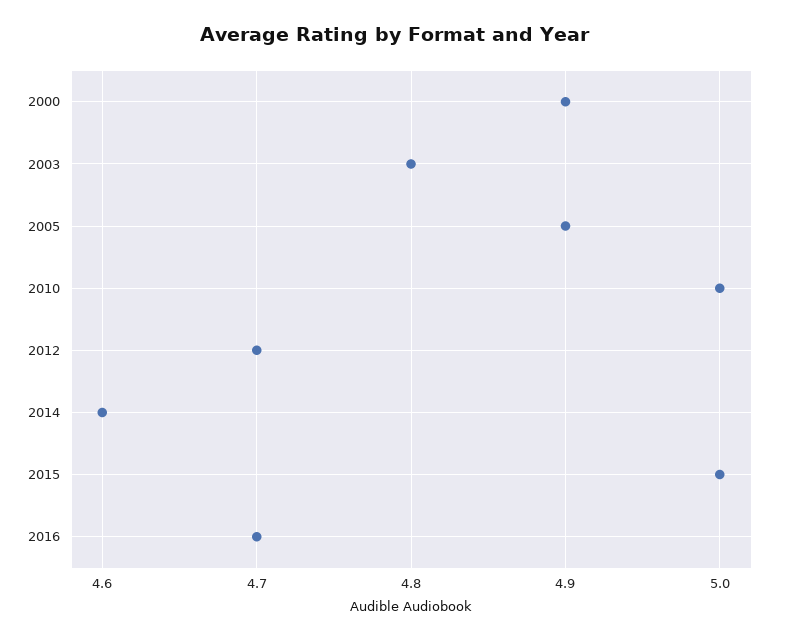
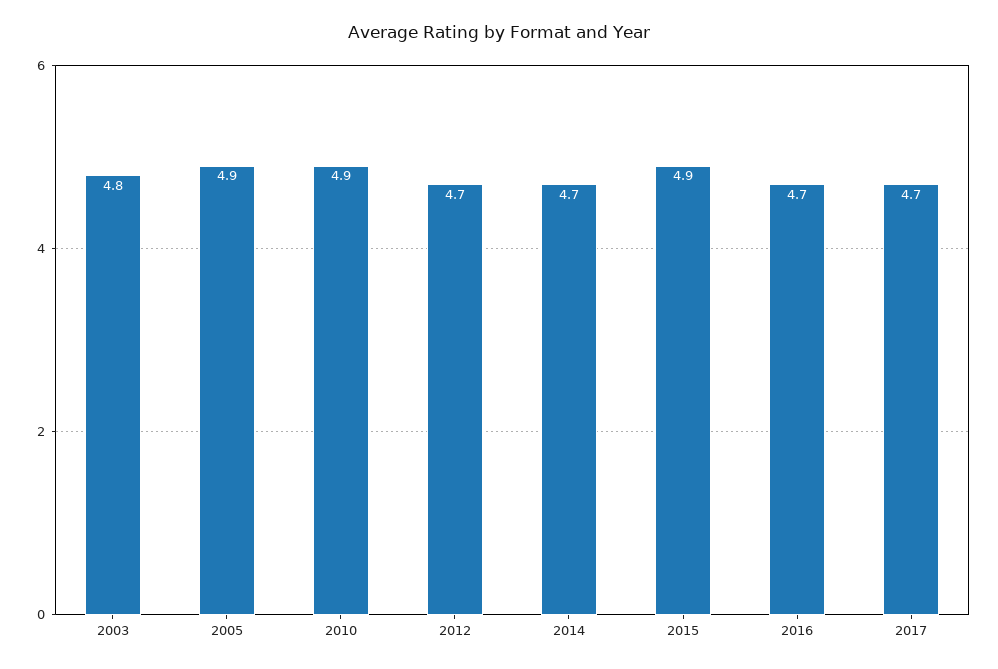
2000: 4.9 -> none
2010: 5 -> 4.9
2014: 4.6 -> 4.7
2015: 5 -> 4.9
2017: none -> 4.7

